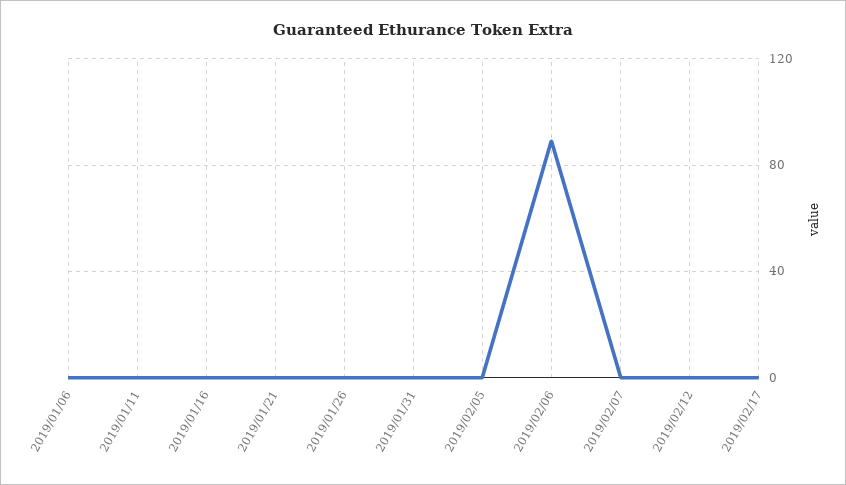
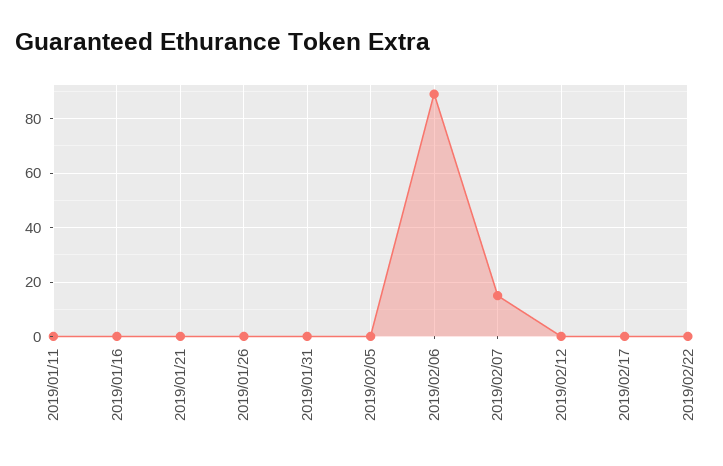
2019/01/06: 0 -> none
2019/02/07: 0 -> 15
2019/02/22: none -> 0

